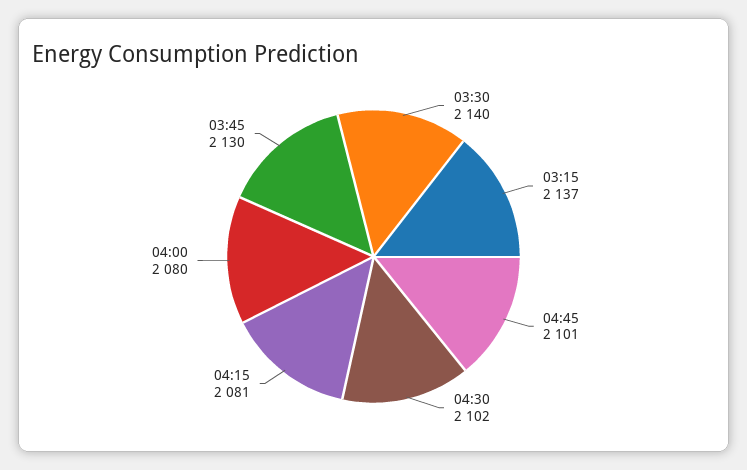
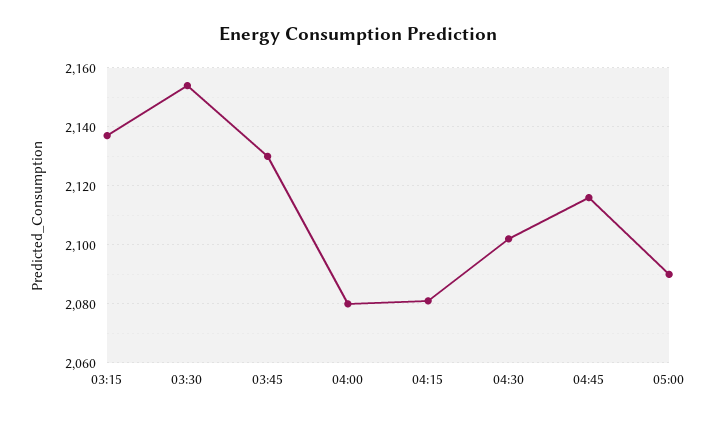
03:30: 2140 -> 2155
04:45: 2101 -> 2115
05:00: none -> 2090

